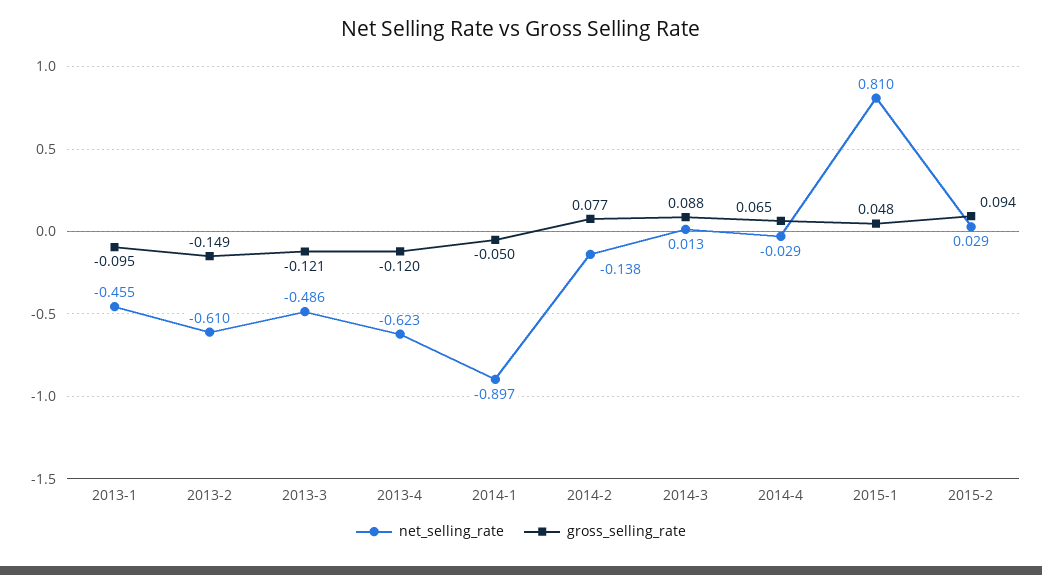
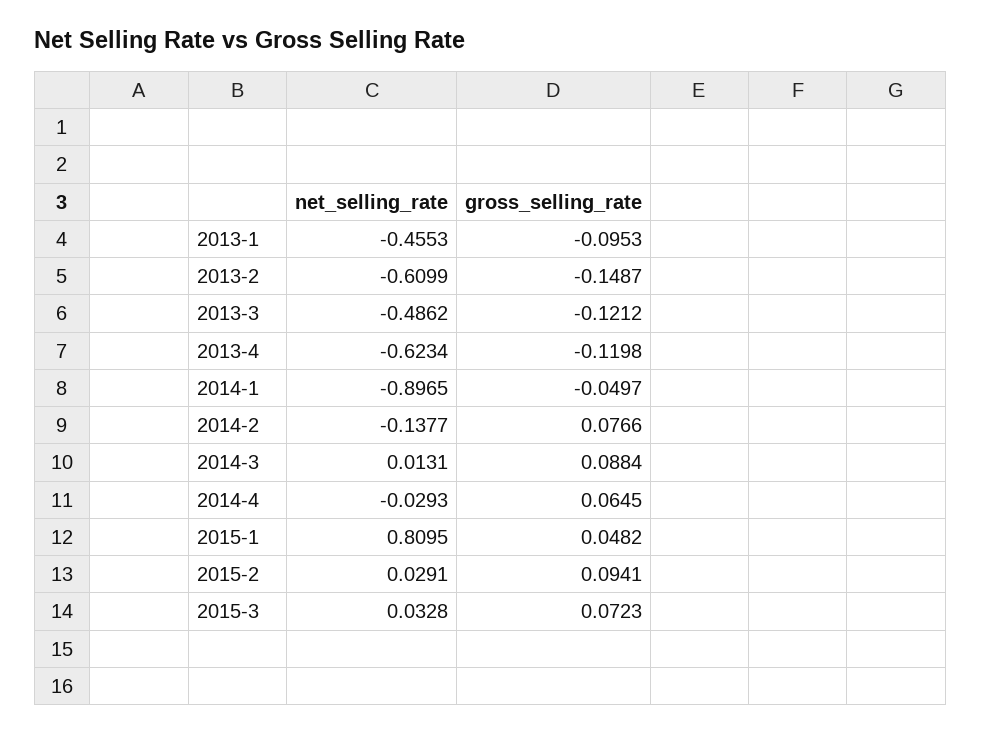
net_selling_rate, 2015-3: none -> 0.0328
gross_selling_rate, 2015-3: none -> 0.0723

